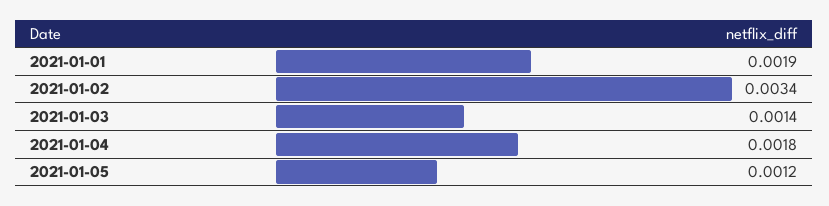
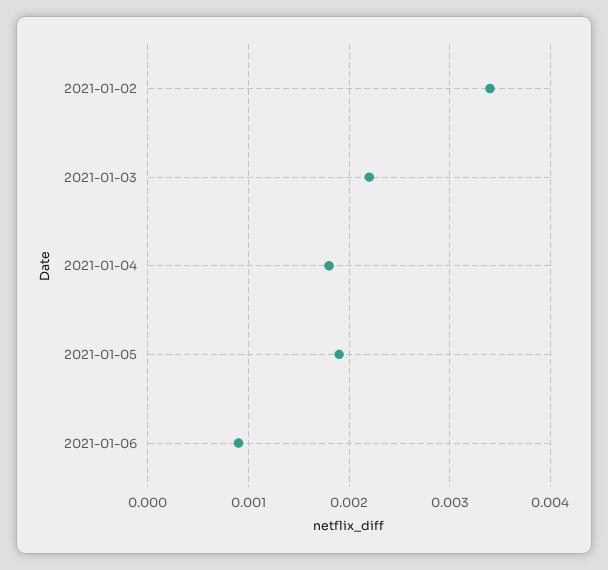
2021-01-01: 0.0019 -> none
2021-01-03: 0.0014 -> 0.0022
2021-01-05: 0.0012 -> 0.0019
2021-01-06: none -> 0.0009

